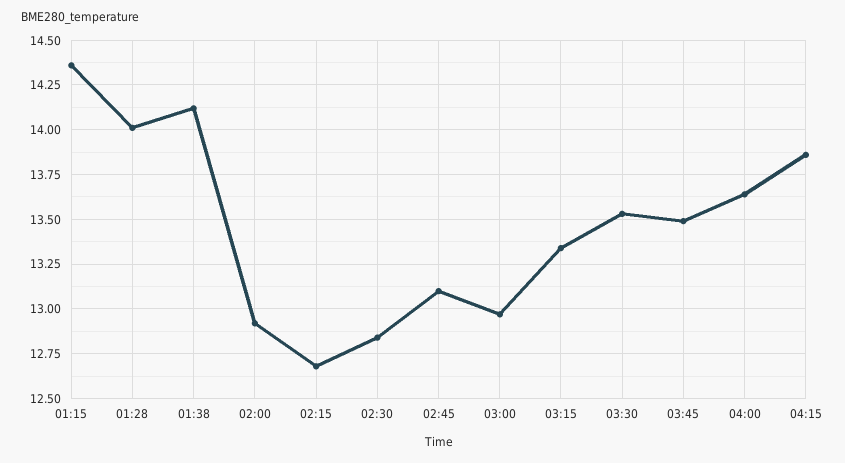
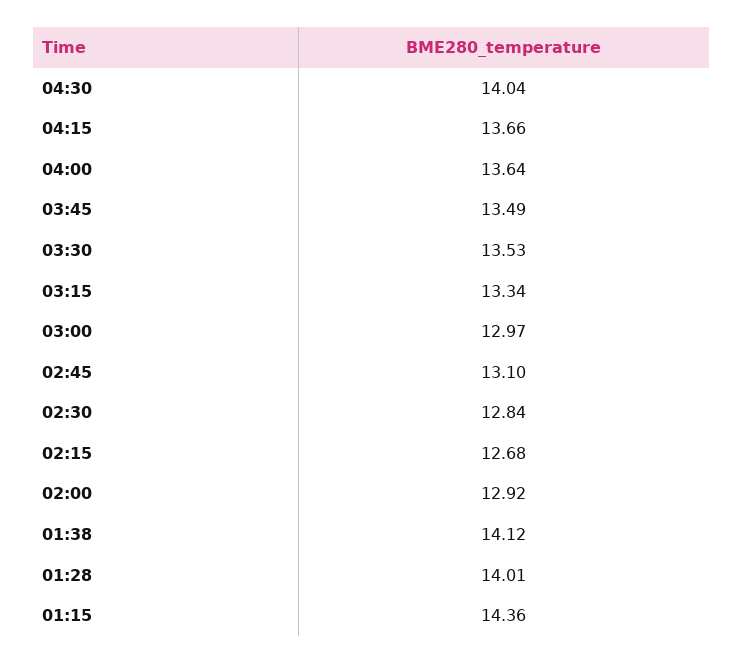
04:15: 13.85 -> 13.66
04:30: none -> 14.04

